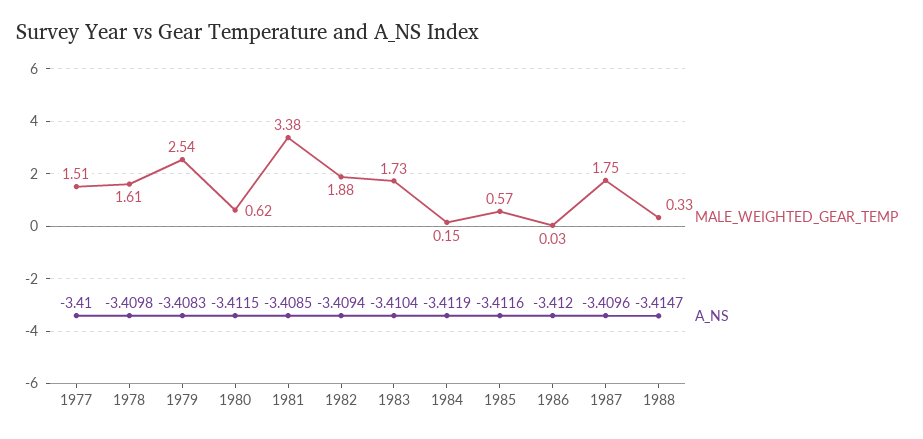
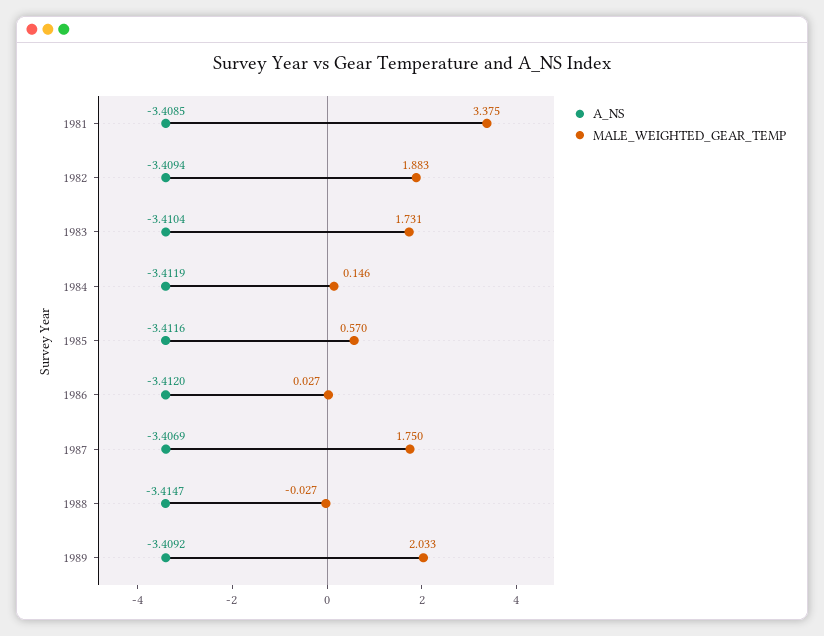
MALE_WEIGHTED_GEAR_TEMP, 1977: 1.51 -> none
A_NS, 1977: -3.41 -> none
MALE_WEIGHTED_GEAR_TEMP, 1978: 1.61 -> none
A_NS, 1978: -3.4098 -> none
MALE_WEIGHTED_GEAR_TEMP, 1979: 2.54 -> none
A_NS, 1979: -3.4083 -> none
MALE_WEIGHTED_GEAR_TEMP, 1980: 0.62 -> none
A_NS, 1980: -3.4115 -> none
A_NS, 1987: -3.4096 -> -3.4069
MALE_WEIGHTED_GEAR_TEMP, 1988: 0.33 -> -0.027
A_NS, 1989: none -> -3.4092
MALE_WEIGHTED_GEAR_TEMP, 1989: none -> 2.033

